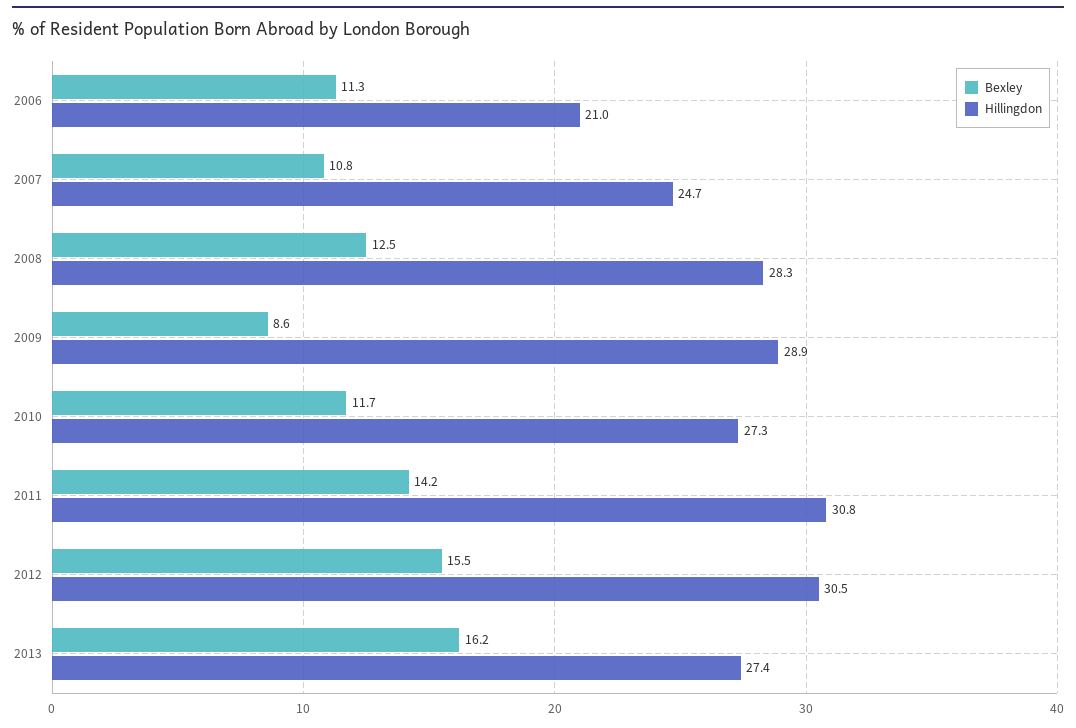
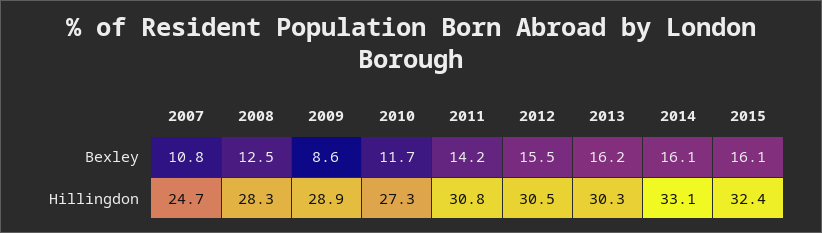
Bexley, 2006: 11.3 -> none
Hillingdon, 2006: 21 -> none
Hillingdon, 2013: 27.4 -> 30.3
Bexley, 2014: none -> 16.1
Bexley, 2015: none -> 16.1
Hillingdon, 2014: none -> 33.1
Hillingdon, 2015: none -> 32.4

